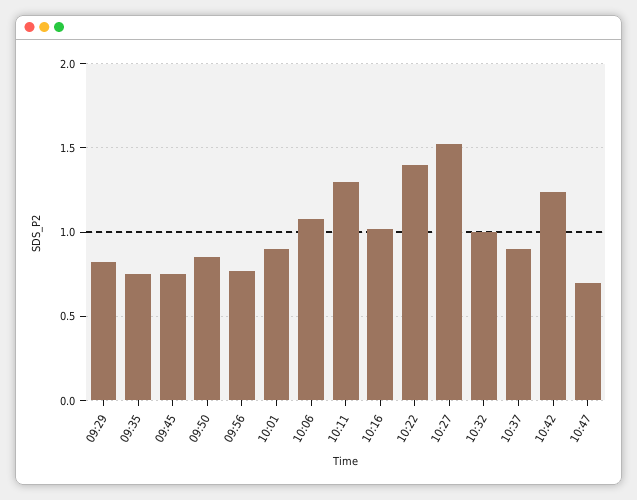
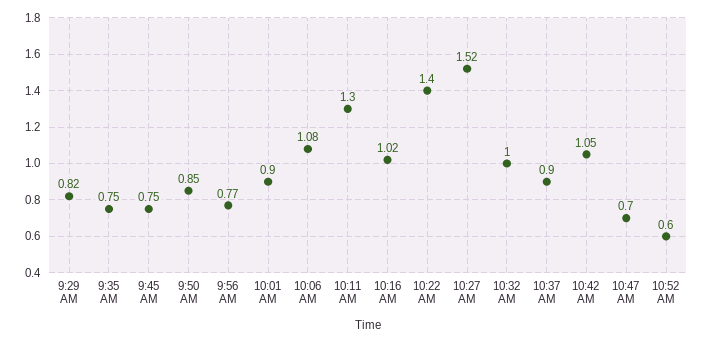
10:42: 1.25 -> 1.05
10:52 AM: none -> 0.6

